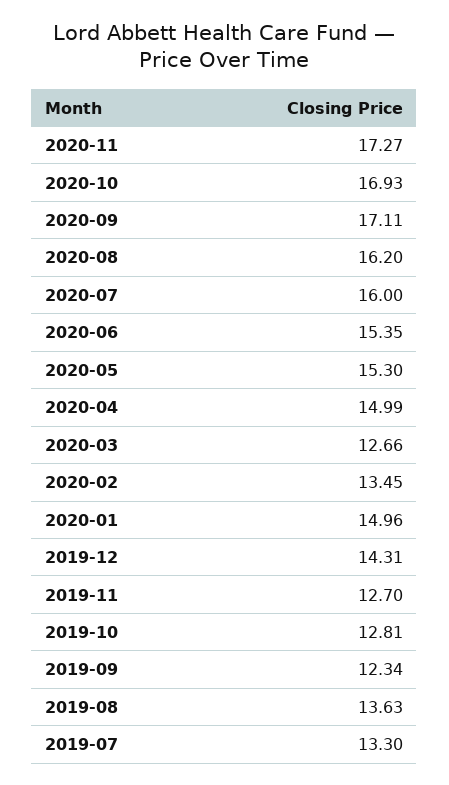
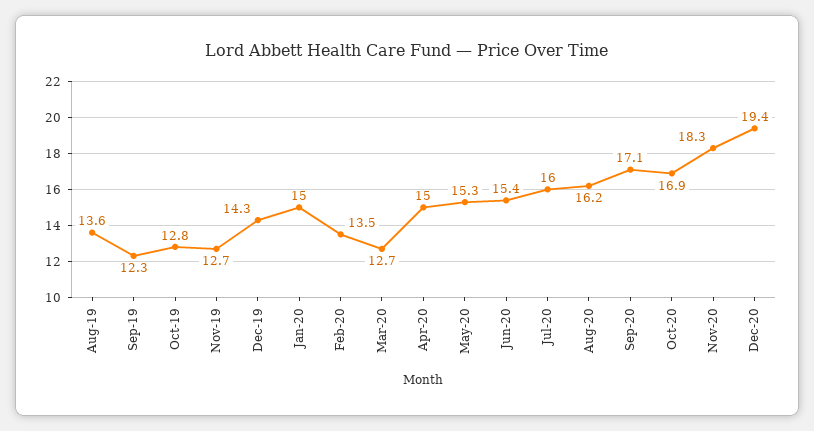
2020-11: 17.27 -> 18.3
2019-07: 13.3 -> none
Dec-20: none -> 19.4

